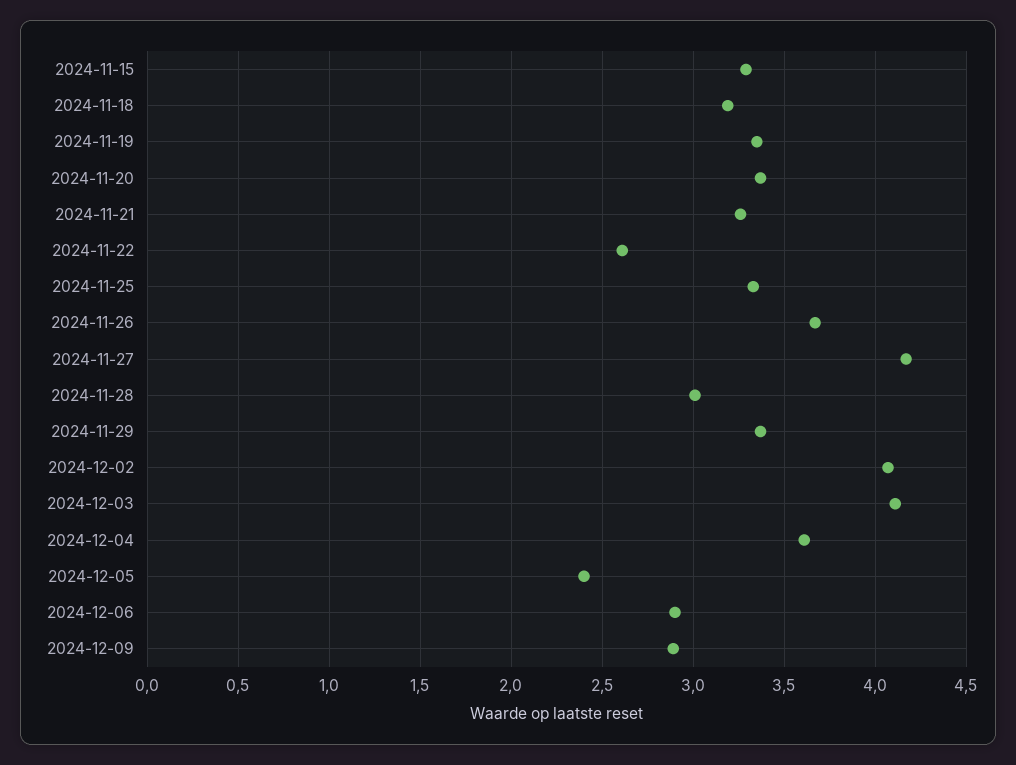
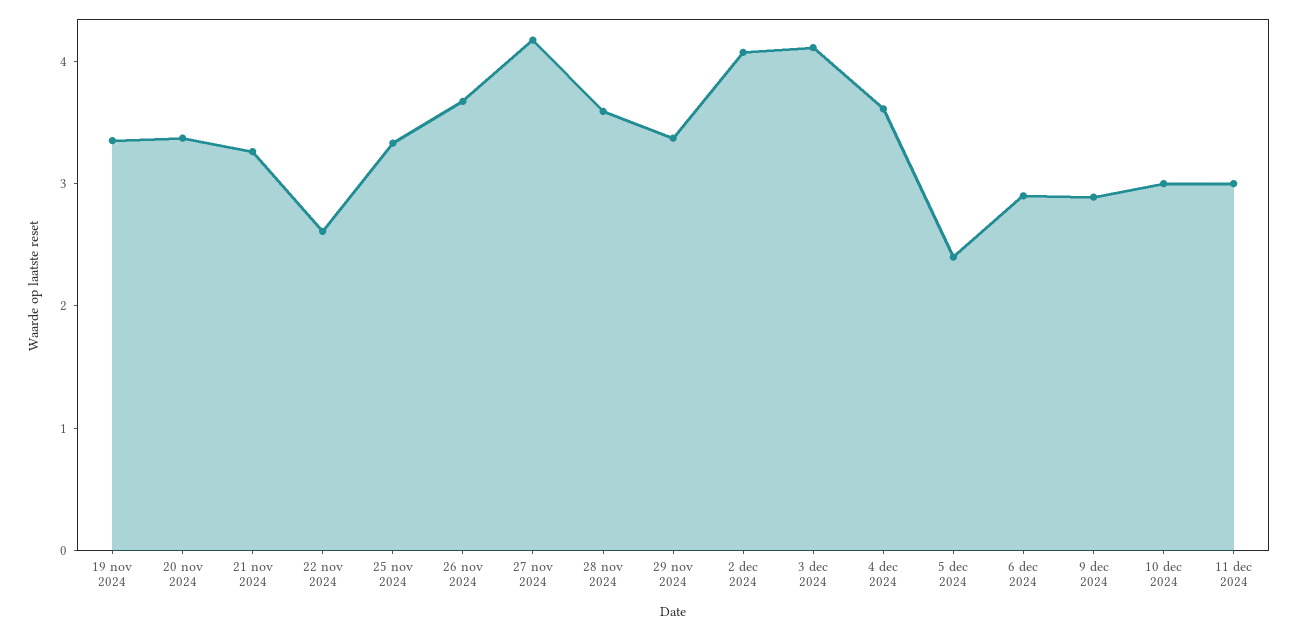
2024-11-15: 3.3 -> none
2024-11-18: 3.2 -> none
2024-11-28: 3 -> 3.6
10 dec 2024: none -> 3
11 dec 2024: none -> 3

